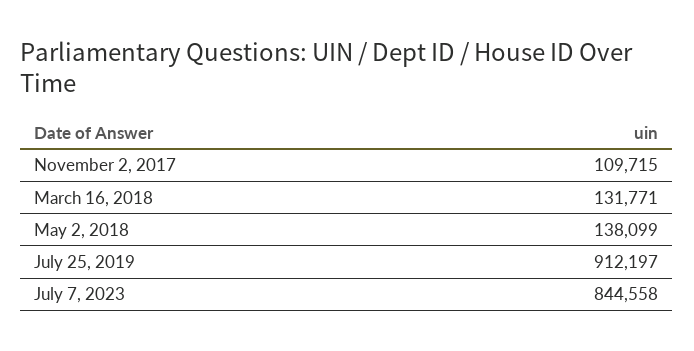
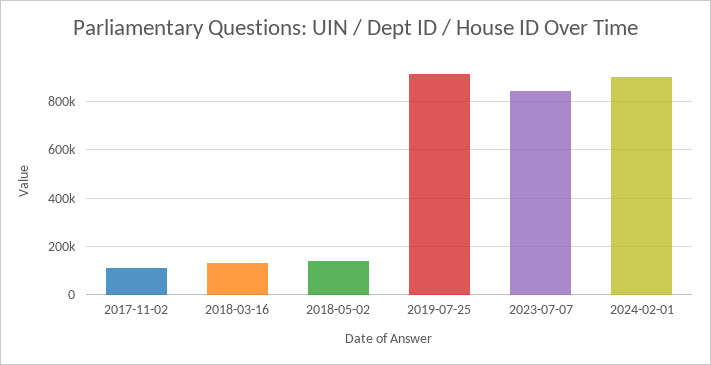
2024-02-01: none -> 900000

